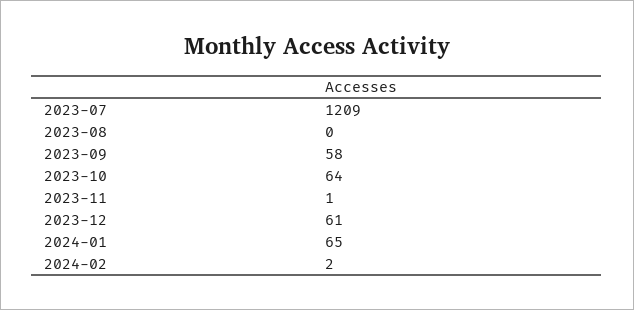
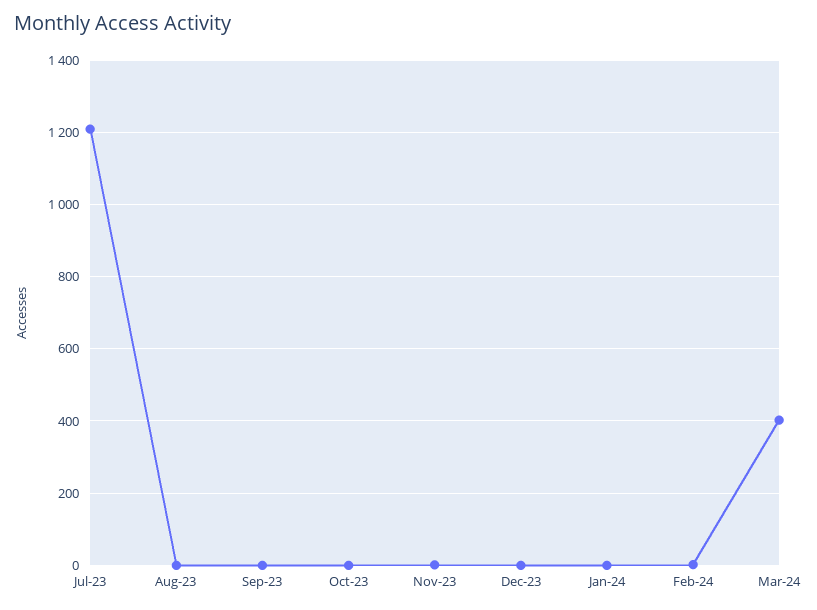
2023-09: 58 -> 0
2023-10: 64 -> 0
2023-12: 61 -> 0
2024-01: 65 -> 0
Mar-24: none -> 400

